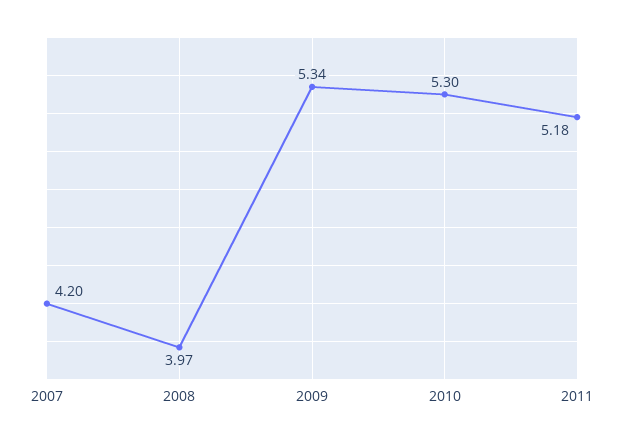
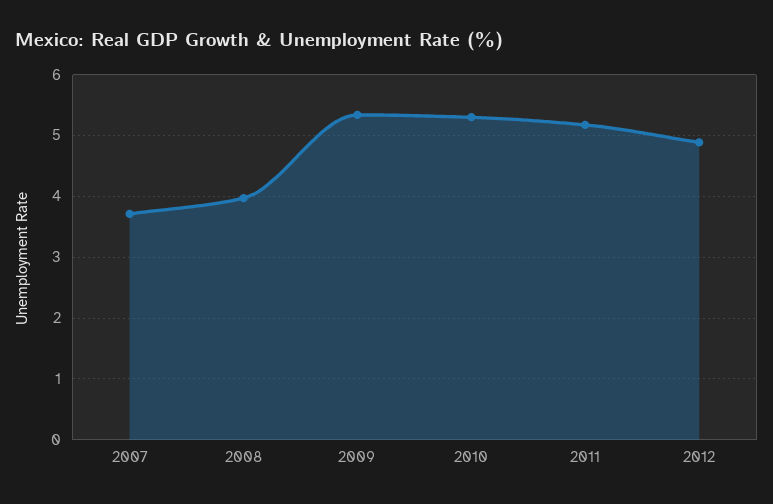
2007: 4.2 -> 3.7
2012: none -> 4.9

